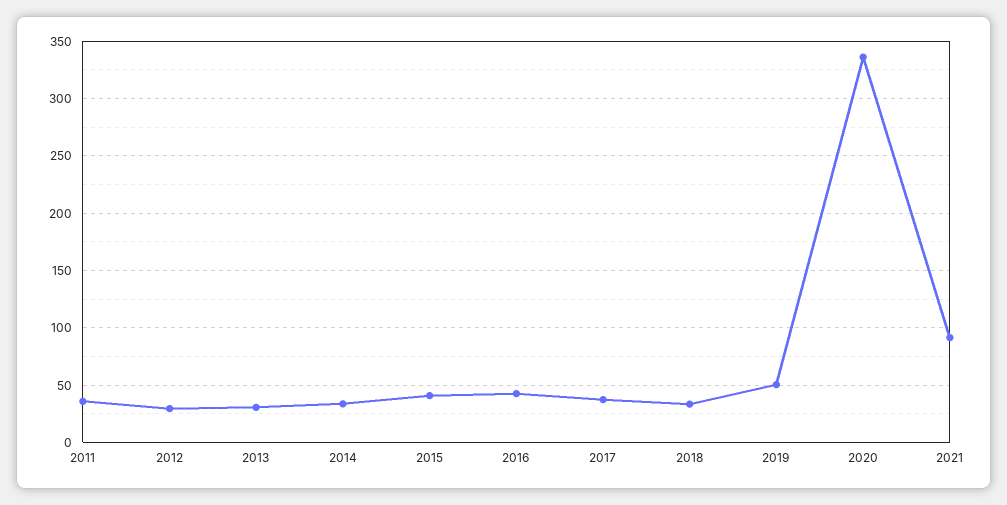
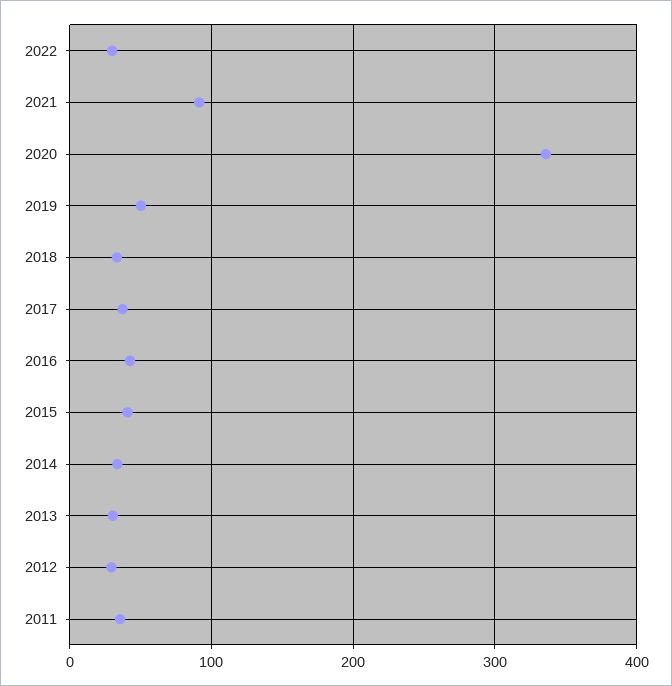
2022: none -> 30

